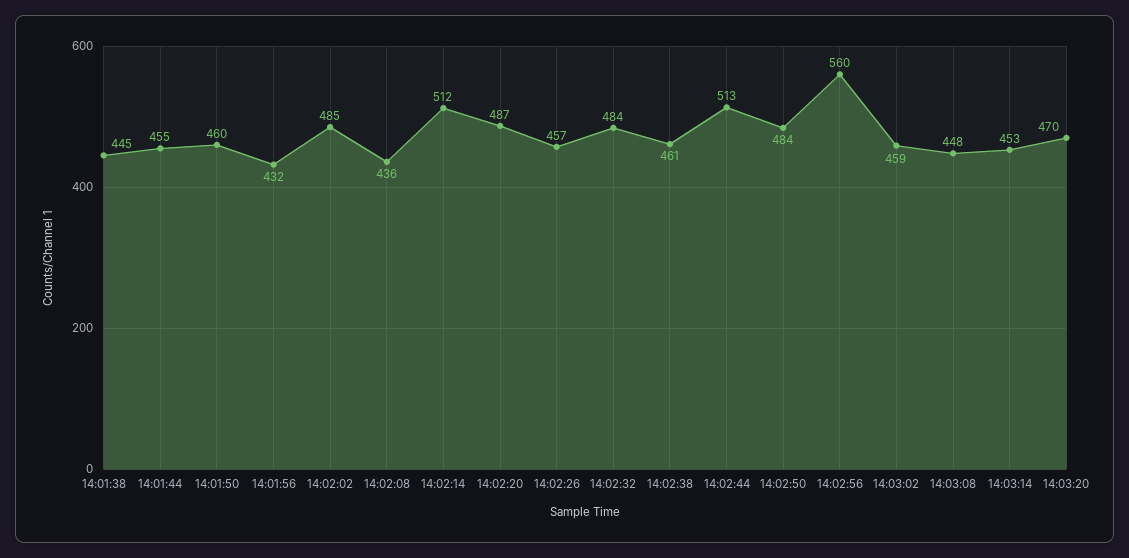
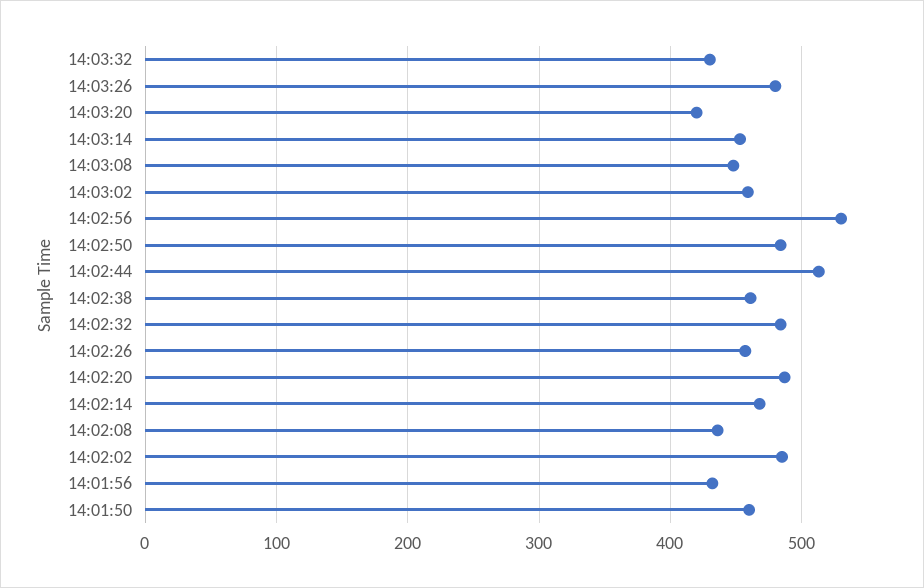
14:01:38: 445 -> none
14:01:44: 455 -> none
14:02:14: 512 -> 470
14:02:56: 560 -> 530
14:03:20: 470 -> 420
14:03:32: none -> 430
14:03:26: none -> 480

